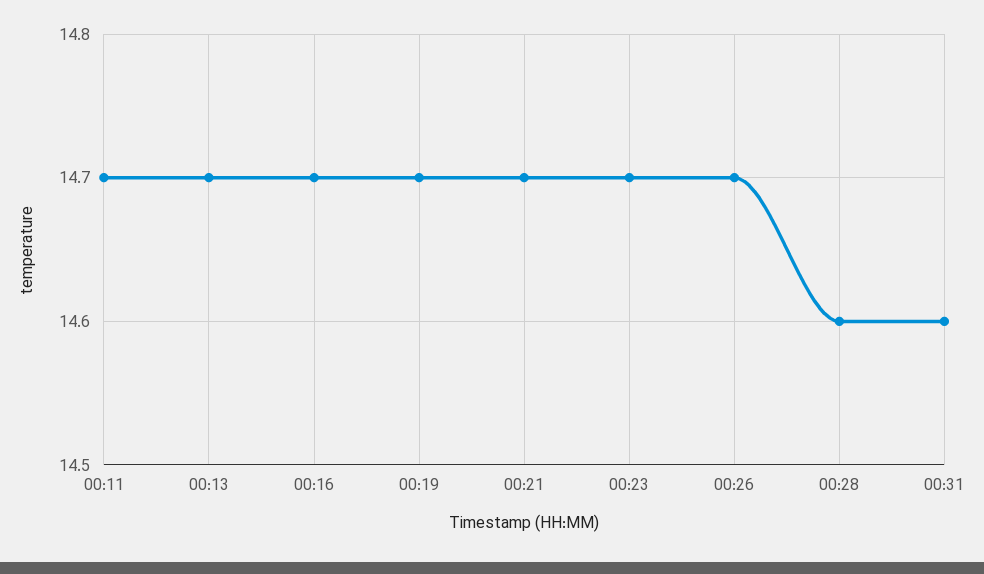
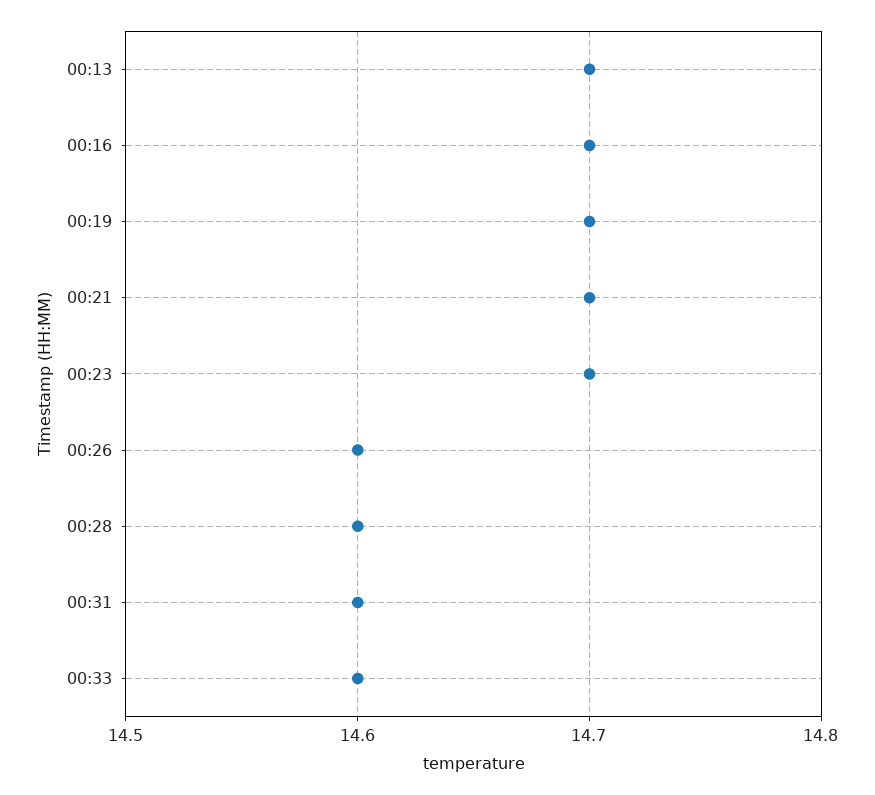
00:11: 14.7 -> none
00:26: 14.7 -> 14.6
00:33: none -> 14.6

